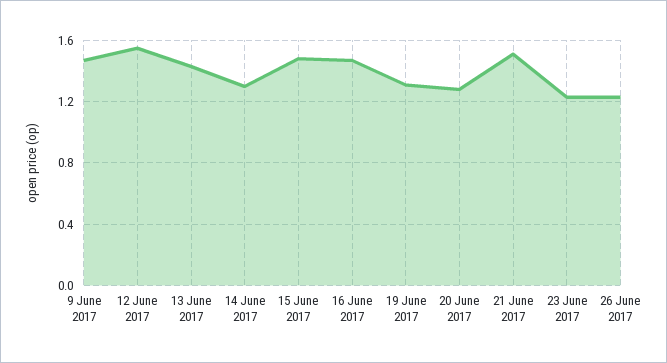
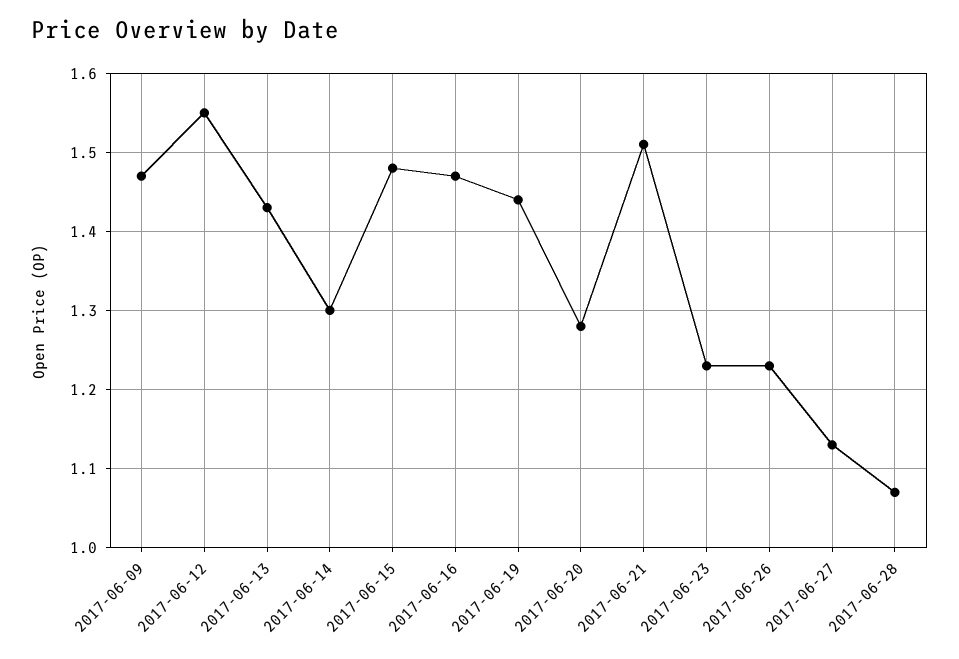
19 June 2017: 1.3 -> 1.44
2017-06-27: none -> 1.13
2017-06-28: none -> 1.07

